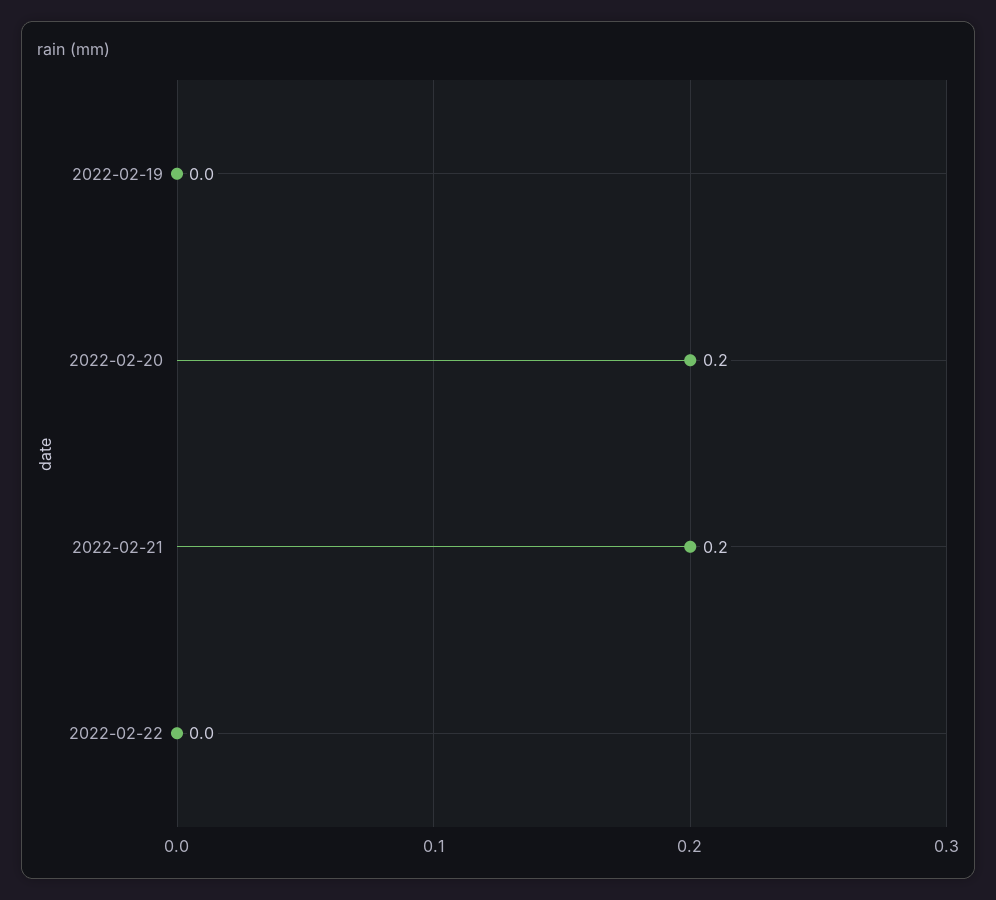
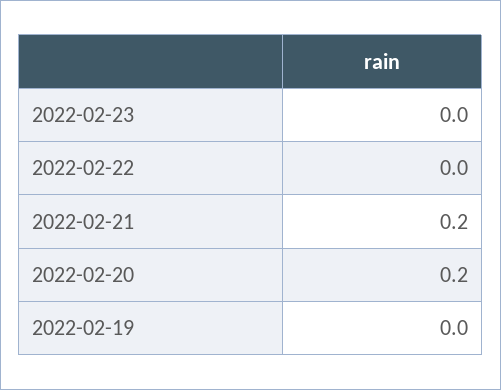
2022-02-23: none -> 0

